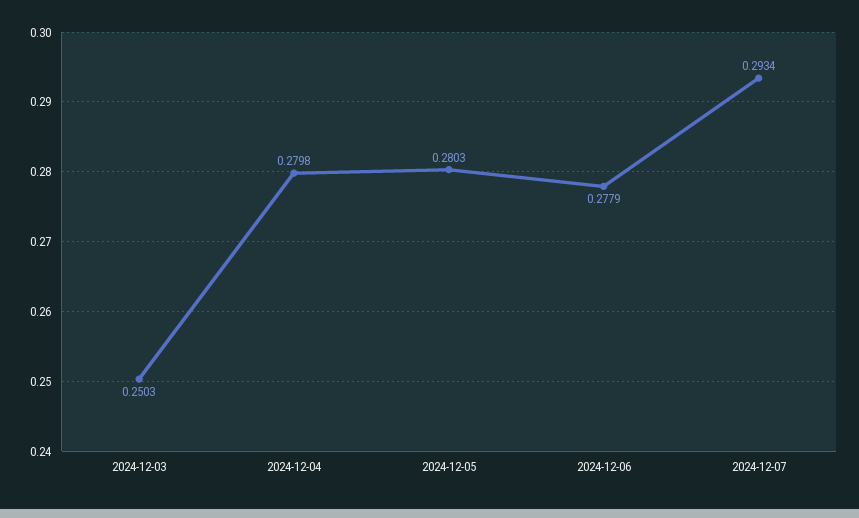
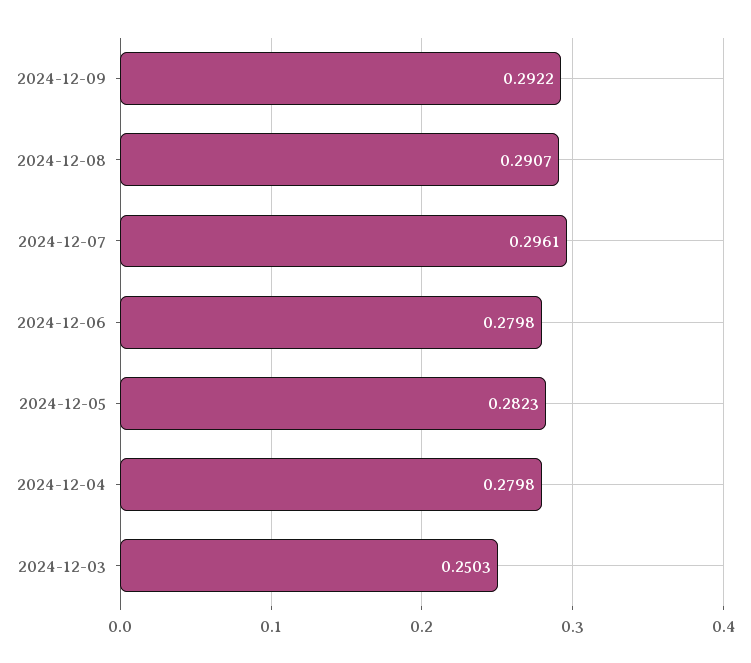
2024-12-05: 0.2803 -> 0.2823
2024-12-06: 0.2779 -> 0.2798
2024-12-07: 0.2934 -> 0.2961
2024-12-09: none -> 0.2922
2024-12-08: none -> 0.2907

